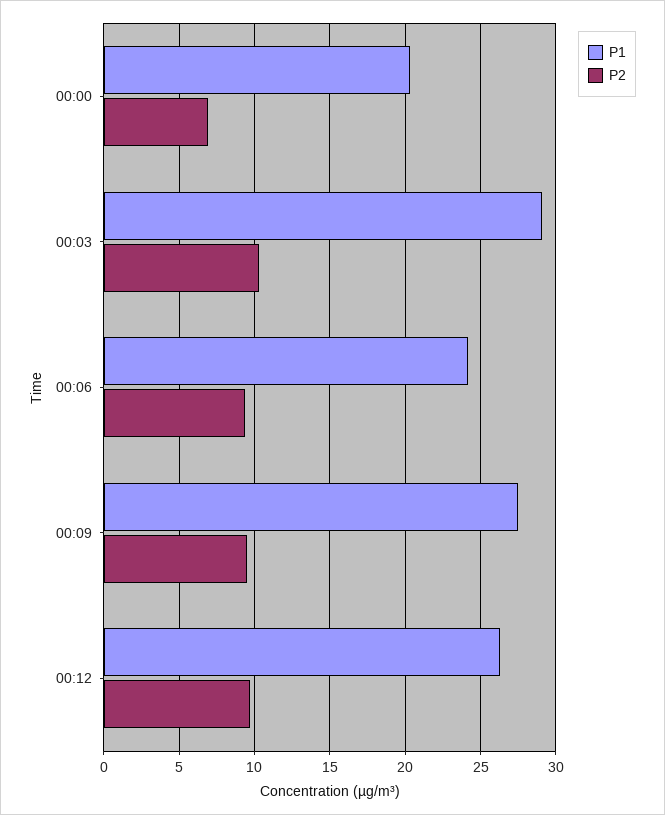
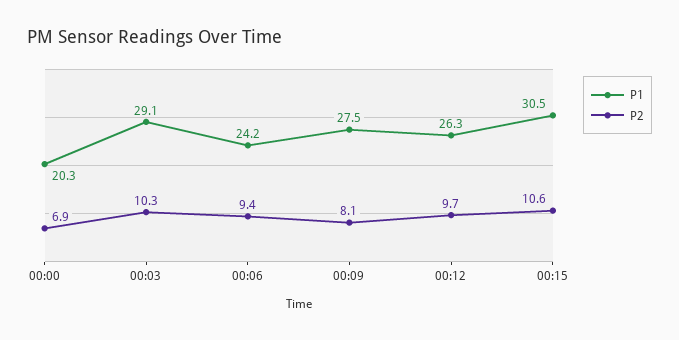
P2, 00:09: 9.5 -> 8.1
P1, 00:15: none -> 30.5
P2, 00:15: none -> 10.6

